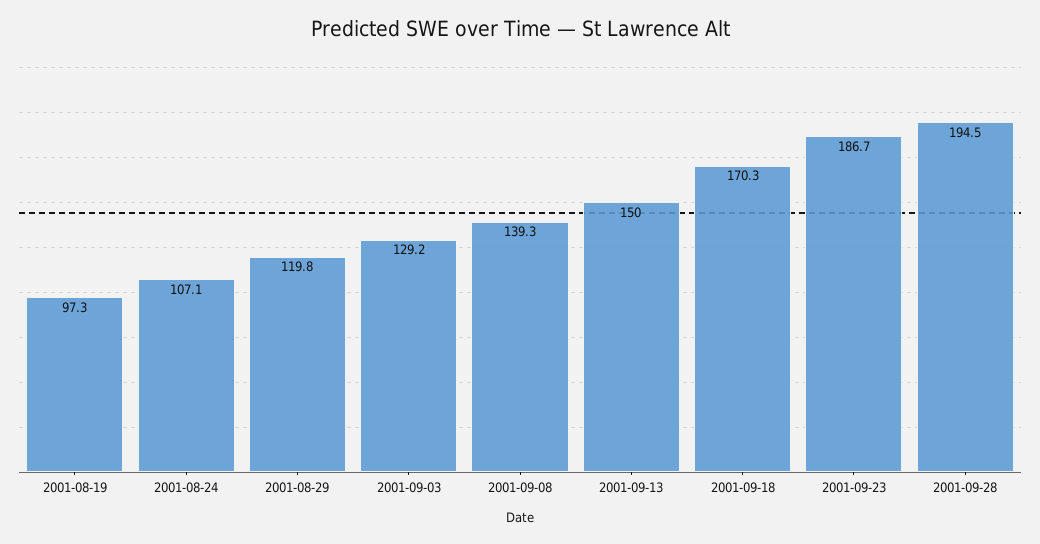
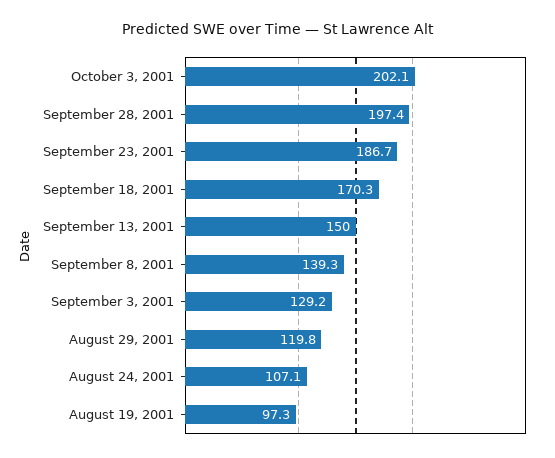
2001-09-28: 194.5 -> 197.4
October 3, 2001: none -> 202.1

